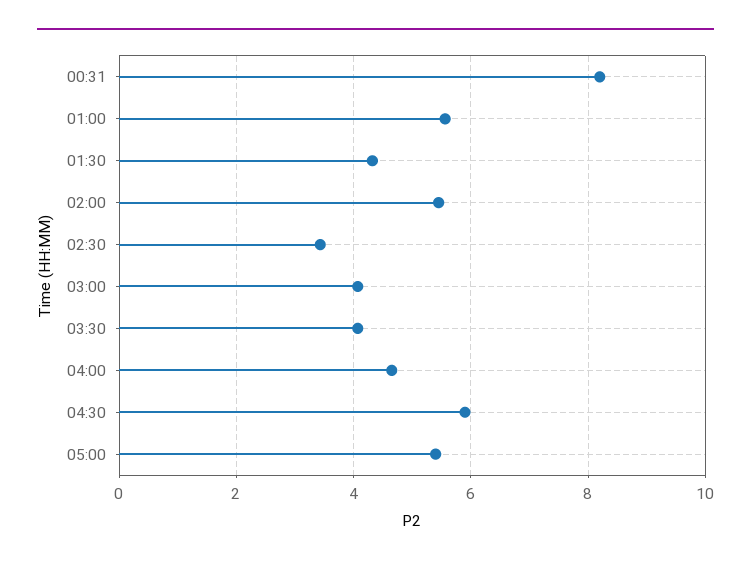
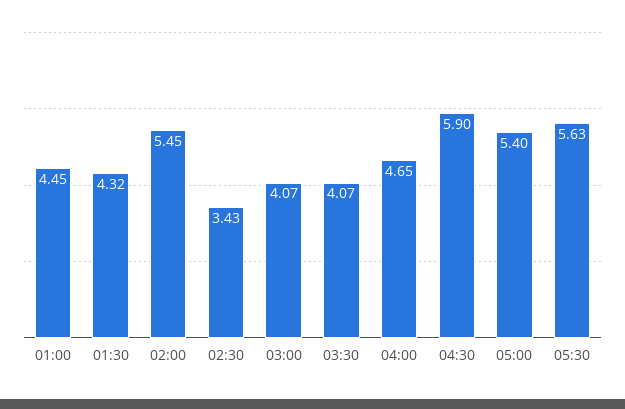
00:31: 8.2 -> none
01:00: 5.6 -> 4.45
05:30: none -> 5.63

